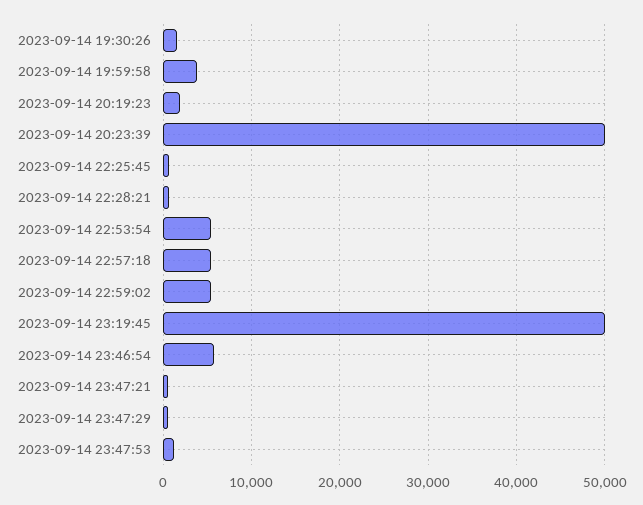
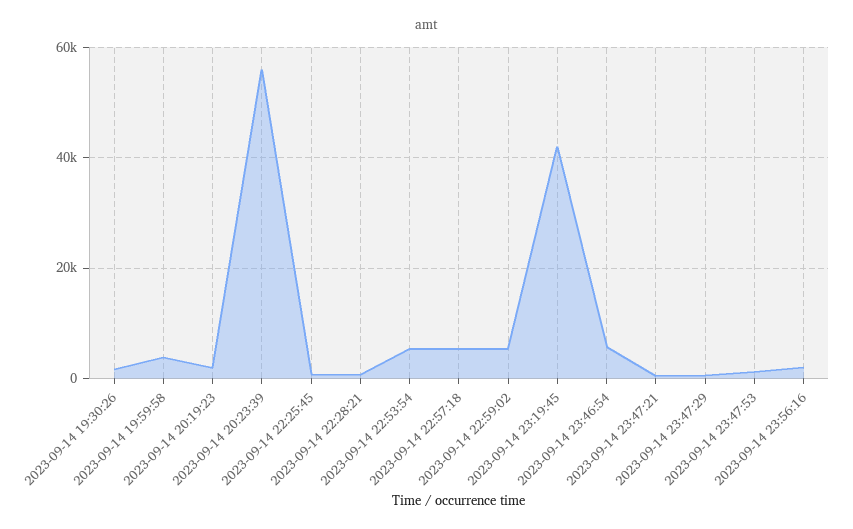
2023-09-14 20:23:39: 50000 -> 56000
2023-09-14 23:19:45: 50000 -> 42000
2023-09-14 23:56:16: none -> 2000

